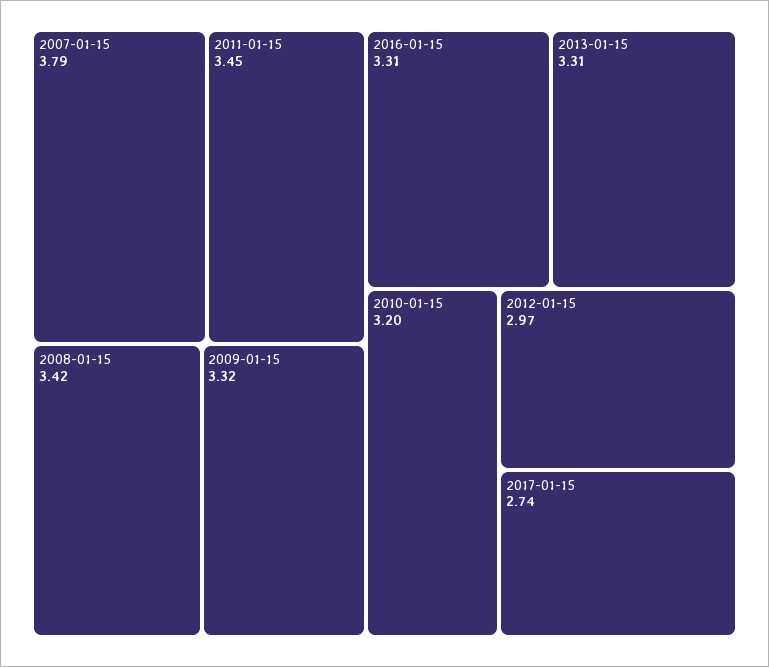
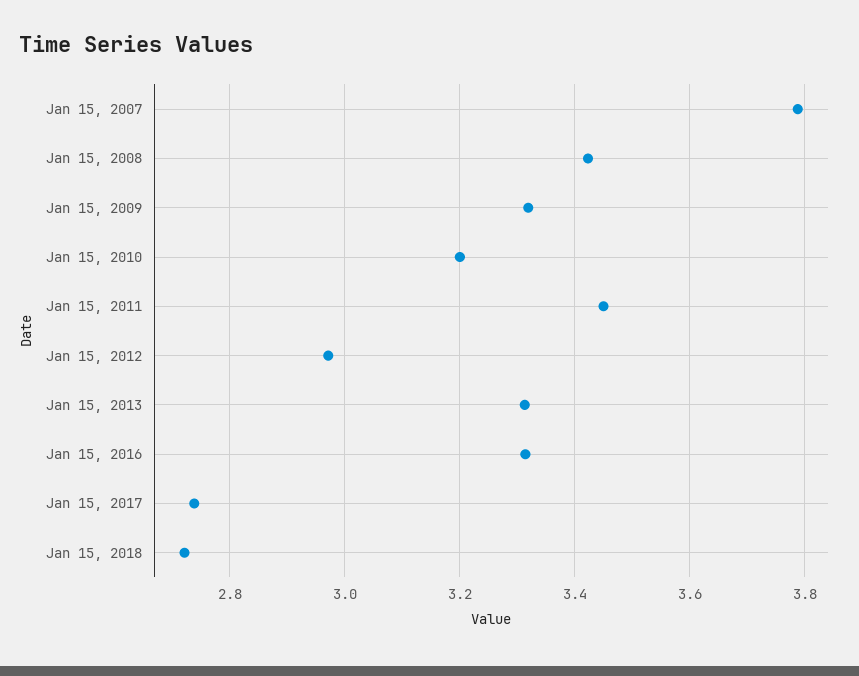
Jan 15, 2018: none -> 2.72

